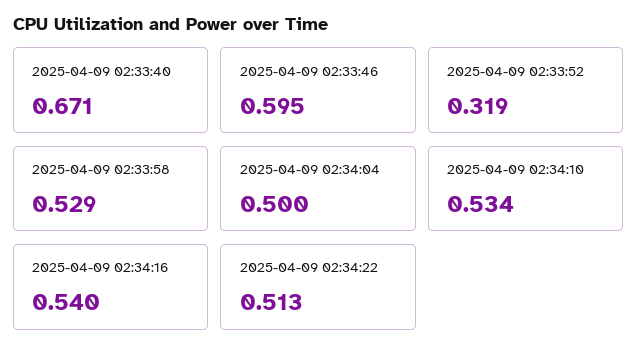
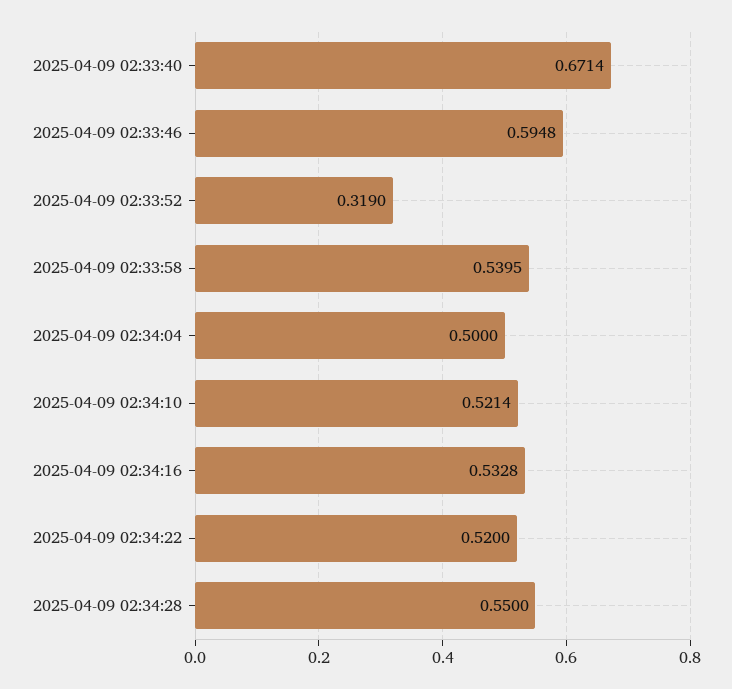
2025-04-09 02:33:58: 0.529 -> 0.5395
2025-04-09 02:34:10: 0.534 -> 0.5214
2025-04-09 02:34:16: 0.54 -> 0.5328
2025-04-09 02:34:22: 0.513 -> 0.52
2025-04-09 02:34:28: none -> 0.55

